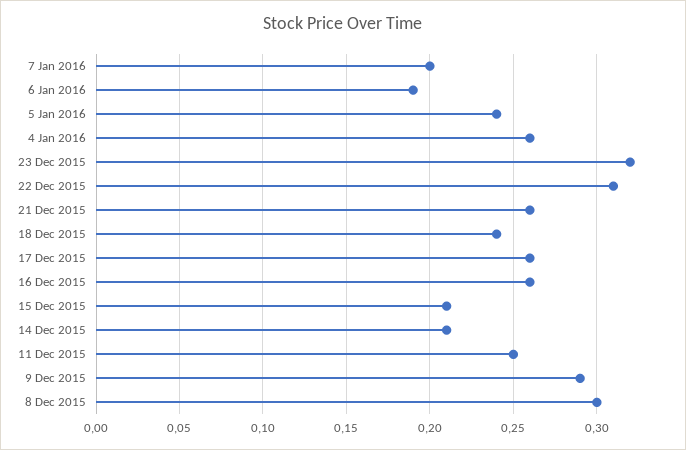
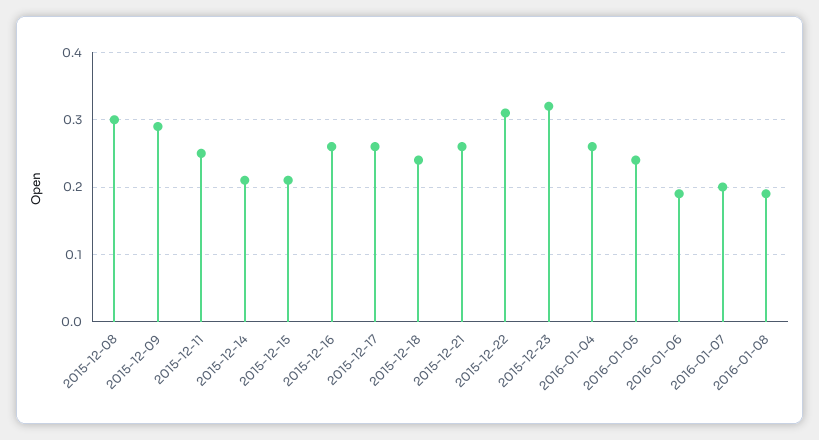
2016-01-08: none -> 0.19

